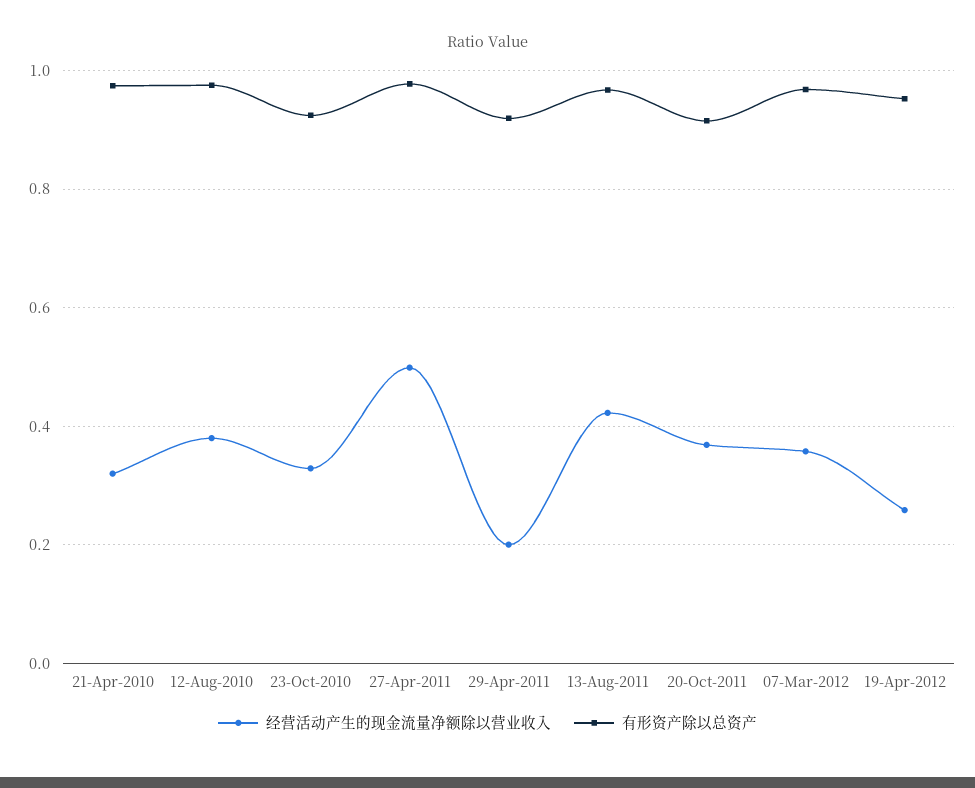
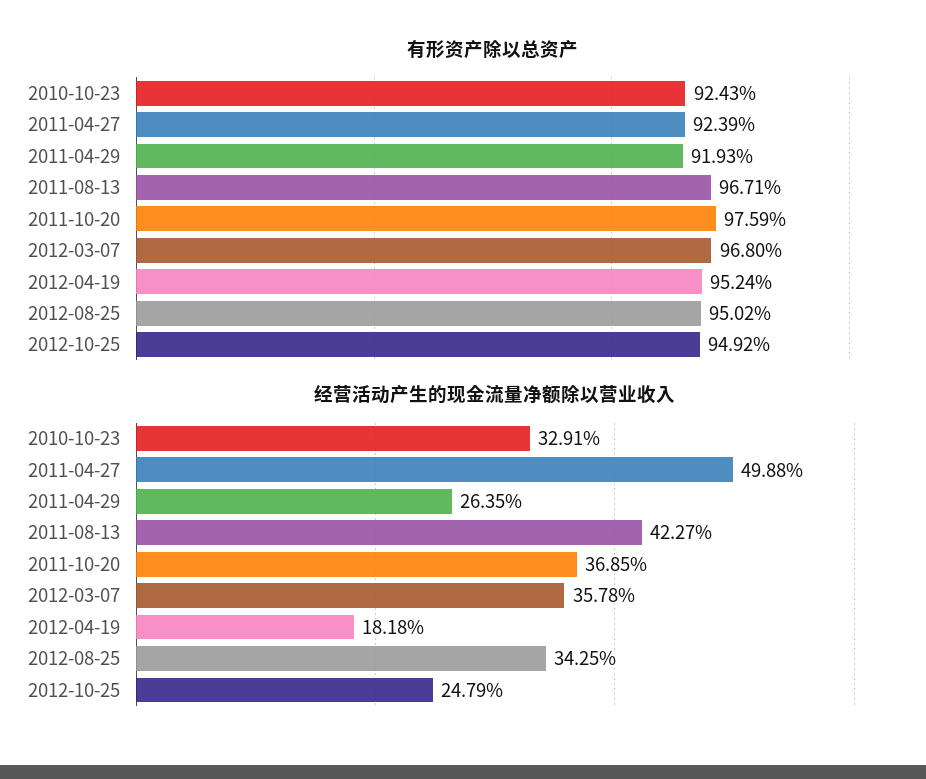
经营活动产生的现金流量净额除以营业收入, 21-Apr-2010: 0.32 -> none
有形资产除以总资产, 21-Apr-2010: 0.98 -> none
经营活动产生的现金流量净额除以营业收入, 12-Aug-2010: 0.38 -> none
有形资产除以总资产, 12-Aug-2010: 0.98 -> none
有形资产除以总资产, 27-Apr-2011: 0.98 -> 0.9239
经营活动产生的现金流量净额除以营业收入, 29-Apr-2011: 0.2 -> 0.2635
有形资产除以总资产, 20-Oct-2011: 0.92 -> 0.9759
经营活动产生的现金流量净额除以营业收入, 19-Apr-2012: 0.26 -> 0.1818
有形资产除以总资产, 2012-08-25: none -> 0.9502
有形资产除以总资产, 2012-10-25: none -> 0.9492
经营活动产生的现金流量净额除以营业收入, 2012-08-25: none -> 0.3425
经营活动产生的现金流量净额除以营业收入, 2012-10-25: none -> 0.2479

